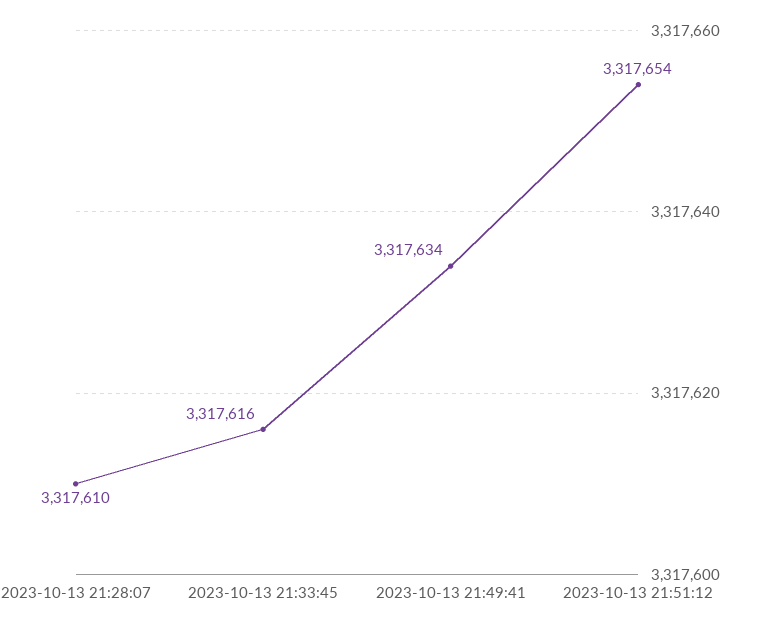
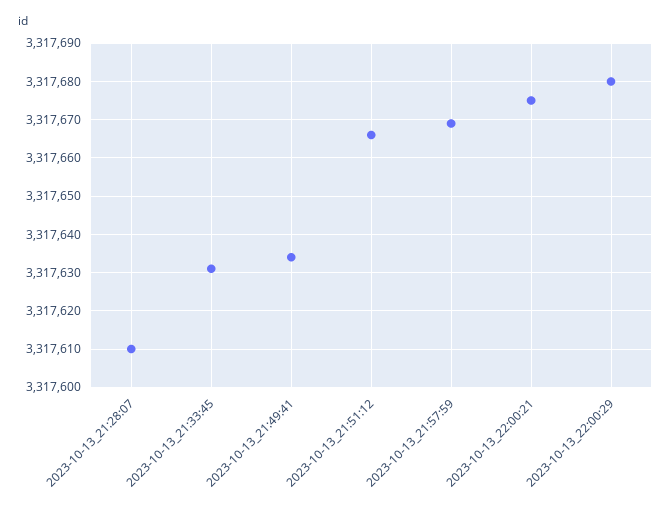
2023-10-13 21:33:45: 3317616 -> 3317630
2023-10-13 21:51:12: 3317654 -> 3317665
2023-10-13_21:57:59: none -> 3317670
2023-10-13_22:00:21: none -> 3317675
2023-10-13_22:00:29: none -> 3317680

